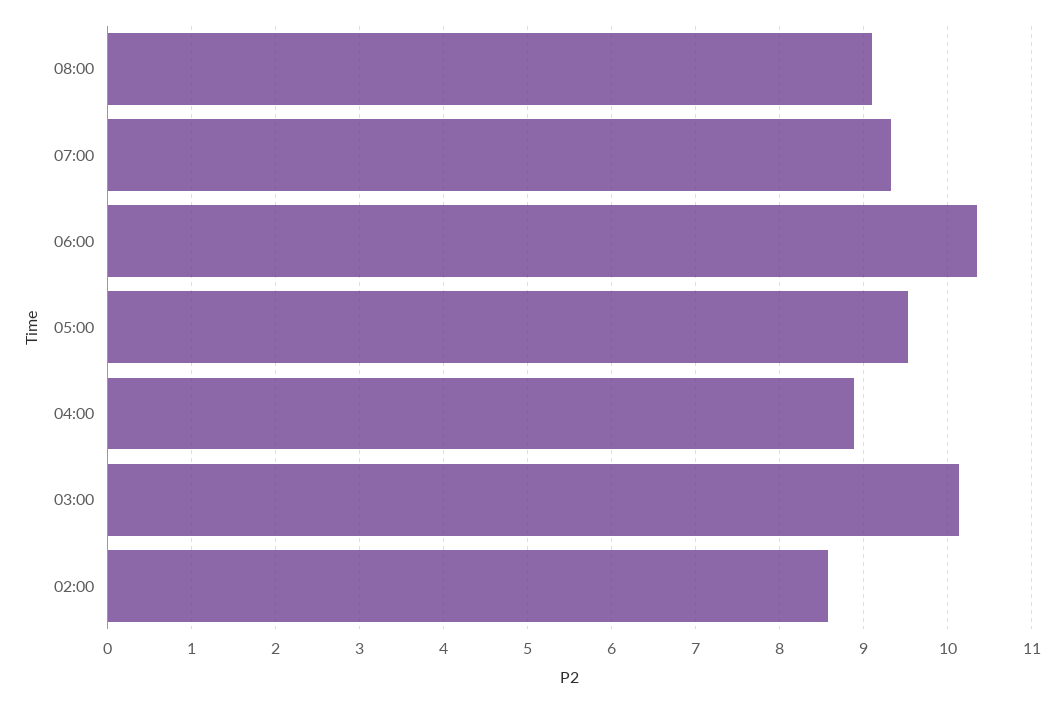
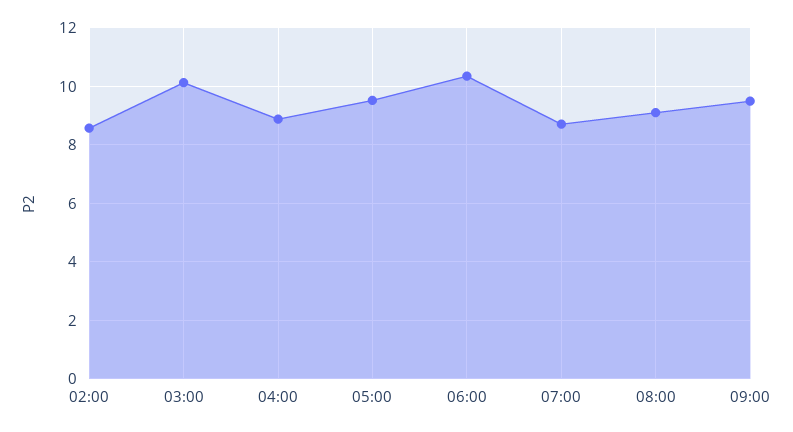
07:00: 9.3 -> 8.75
09:00: none -> 9.5

